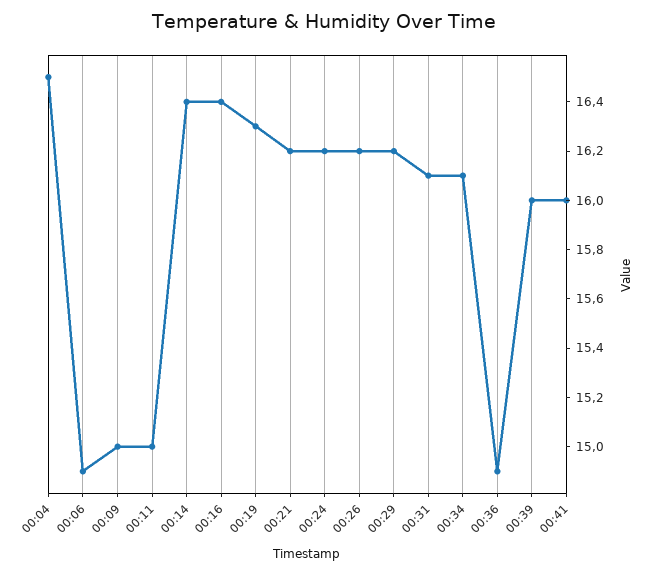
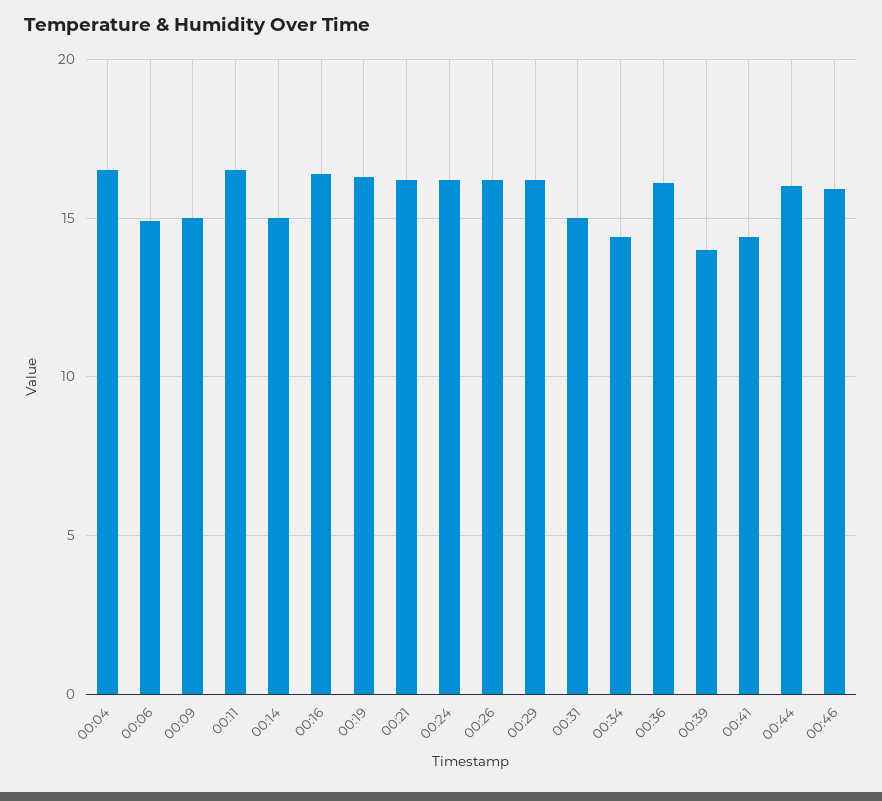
00:11: 15 -> 16.5
00:14: 16.4 -> 15
00:31: 16.1 -> 15
00:34: 16.1 -> 14.5
00:36: 14.9 -> 16
00:39: 16 -> 14
00:41: 16 -> 14.5
00:44: none -> 16
00:46: none -> 16

